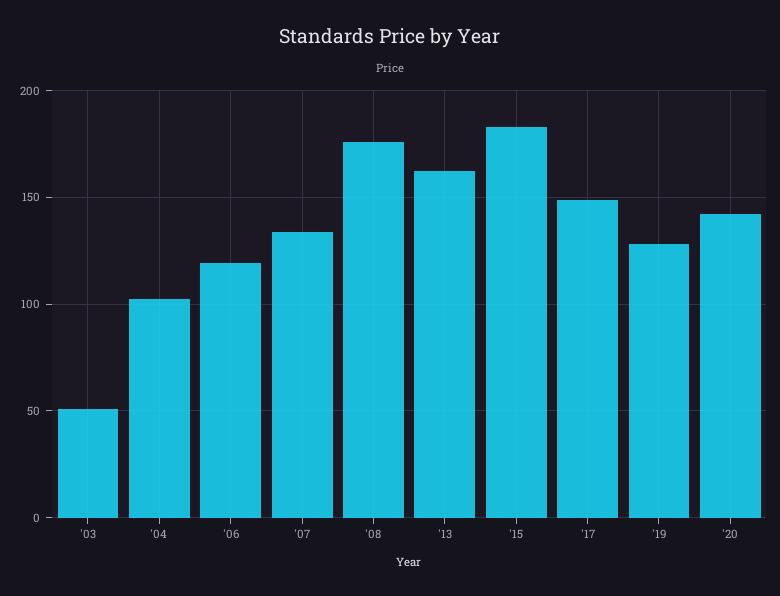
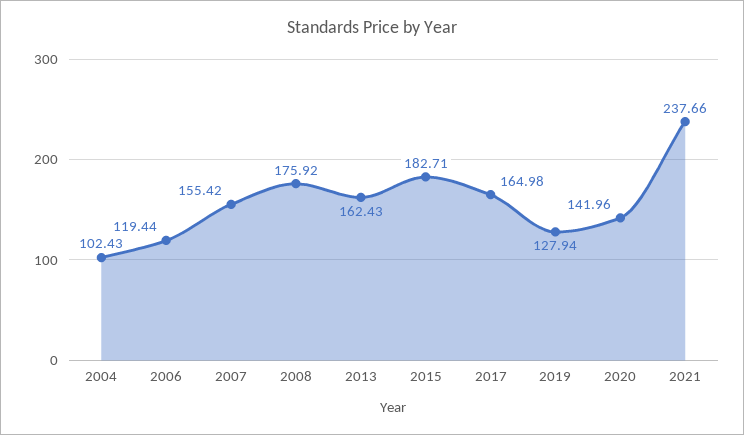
'03: 50 -> none
'07: 135 -> 155.42
'17: 150 -> 164.98
2021: none -> 237.66

